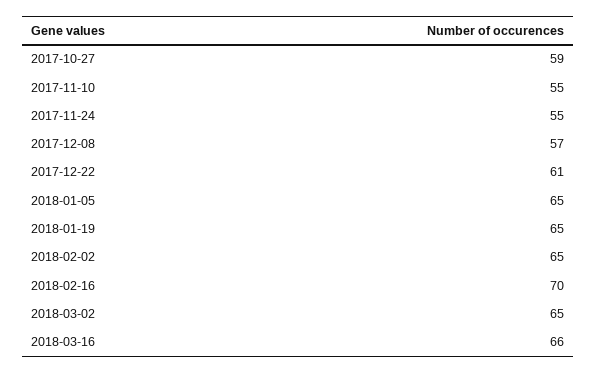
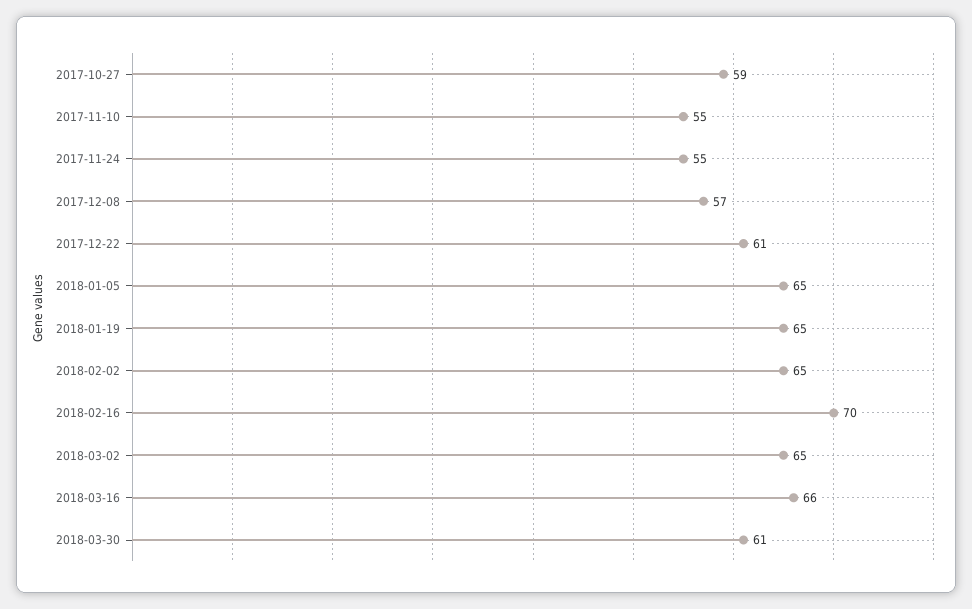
2018-03-30: none -> 61

